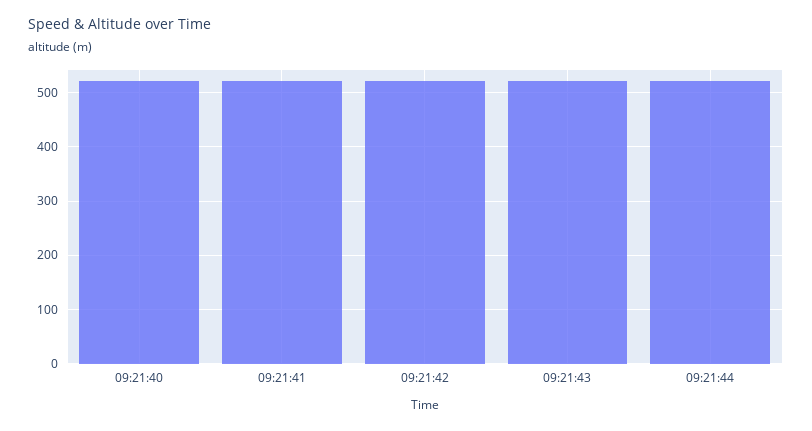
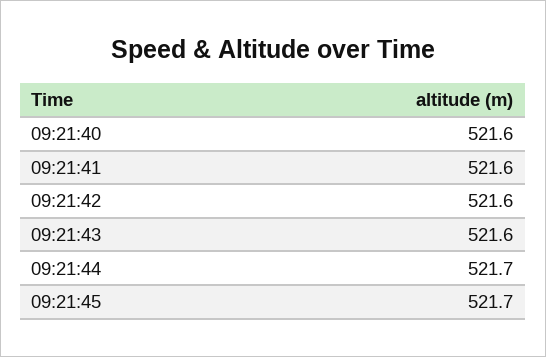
09:21:45: none -> 521.7

